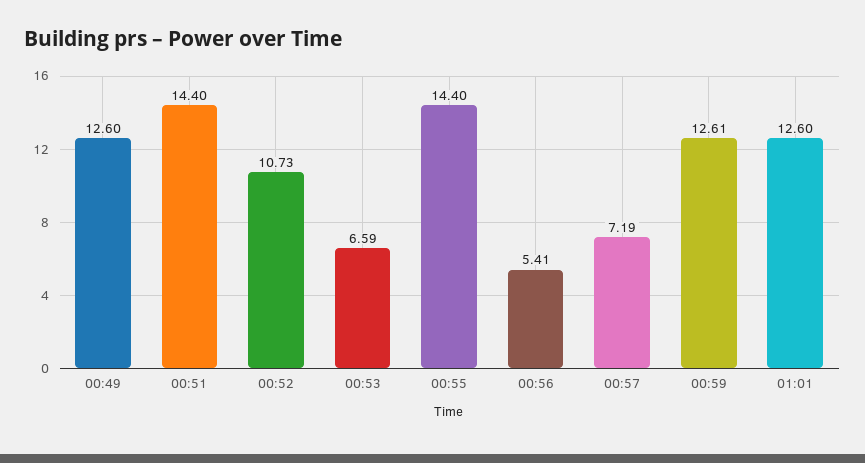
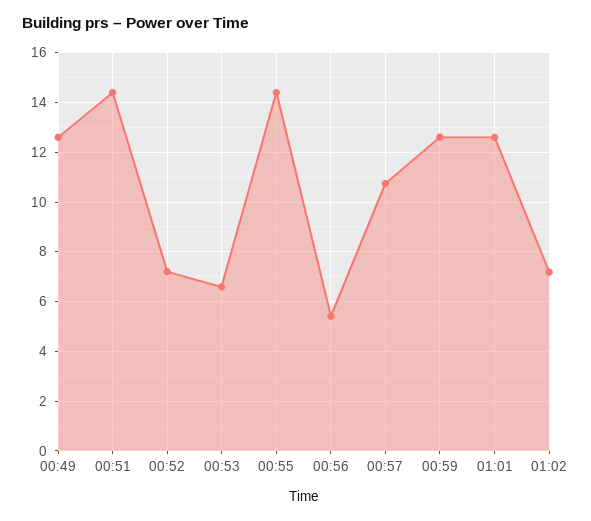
00:52: 10.73 -> 7.25
00:57: 7.19 -> 10.75
01:02: none -> 7.25

